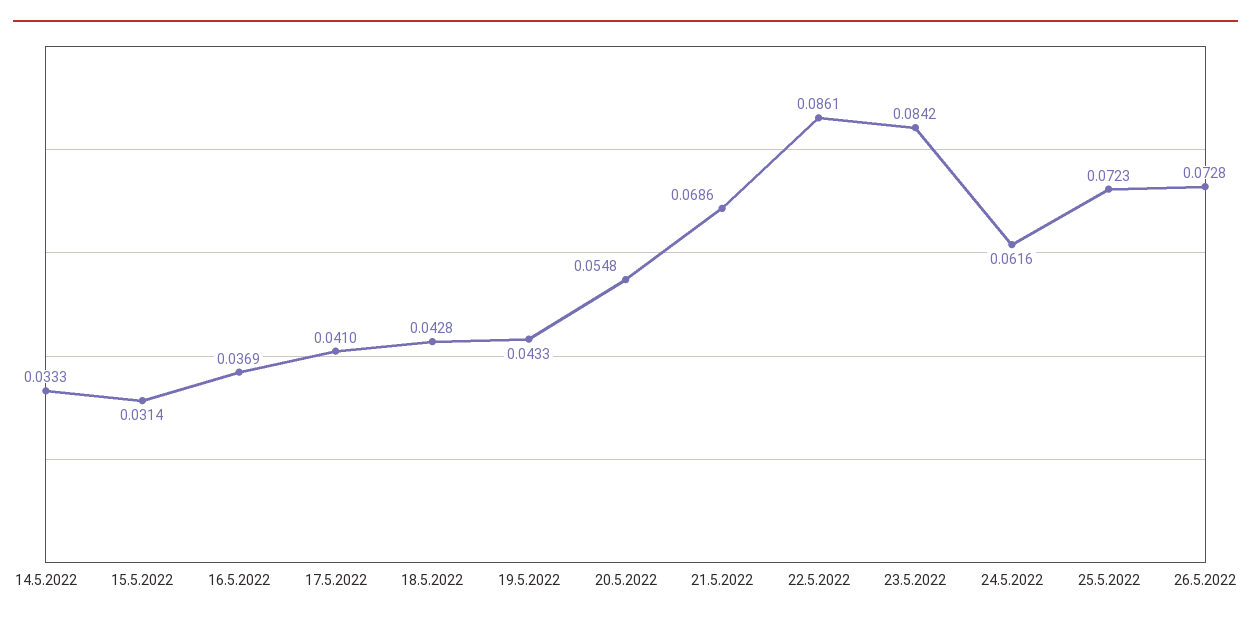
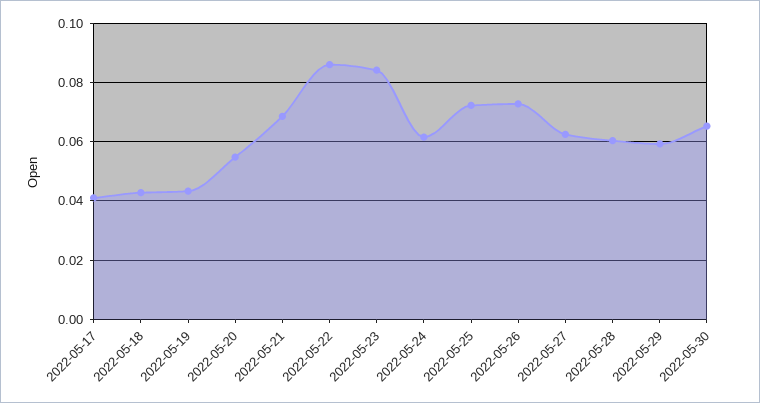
14.5.2022: 0.0333 -> none
15.5.2022: 0.0314 -> none
16.5.2022: 0.0369 -> none
2022-05-27: none -> 0.0625
2022-05-28: none -> 0.06
2022-05-29: none -> 0.06
2022-05-30: none -> 0.065

